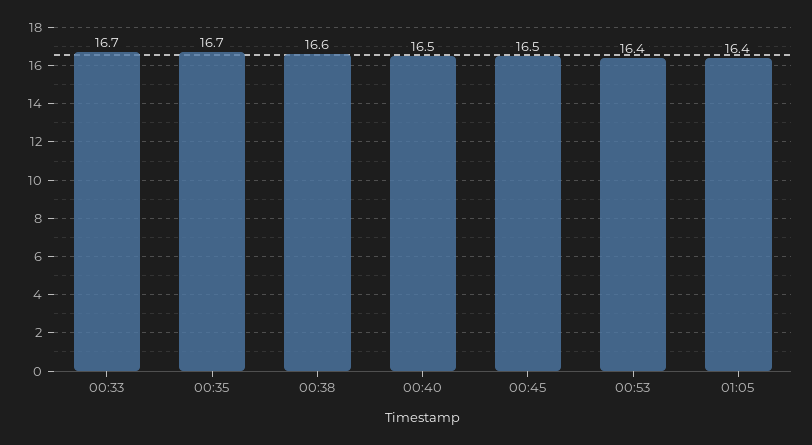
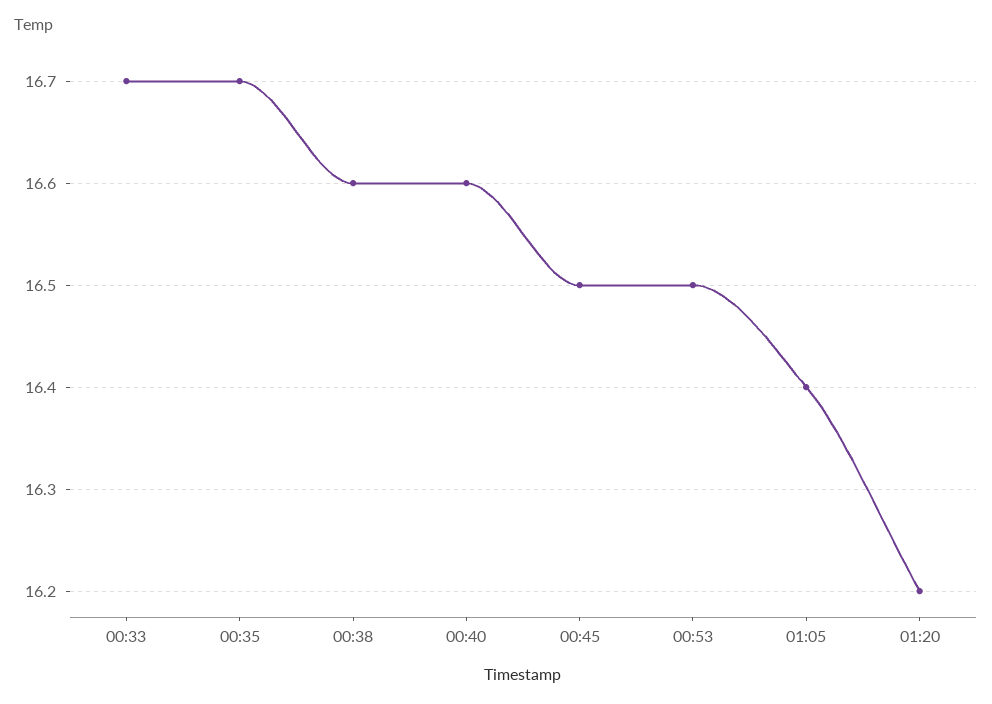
00:40: 16.5 -> 16.6
00:53: 16.4 -> 16.5
01:20: none -> 16.2

